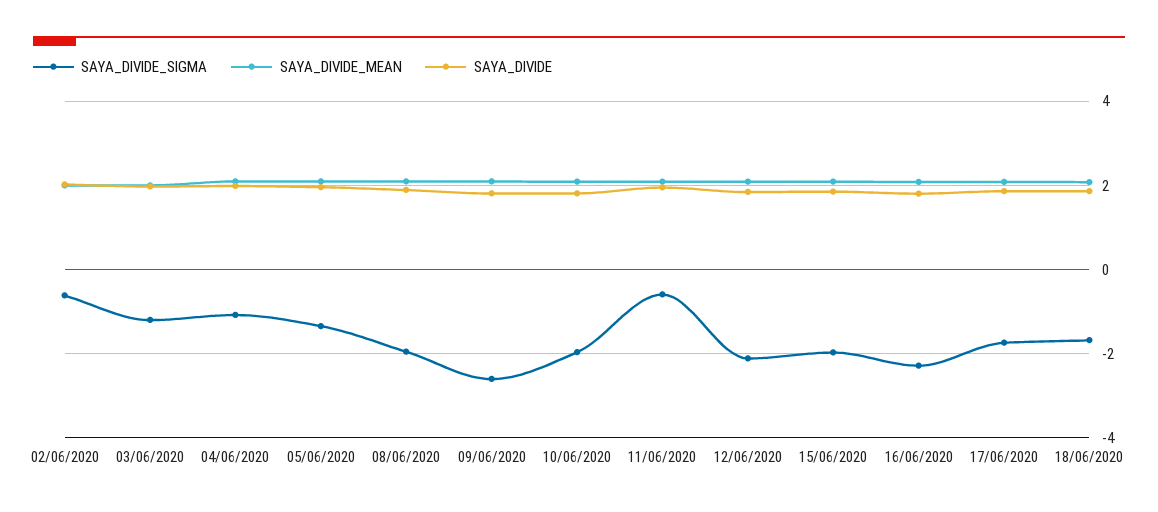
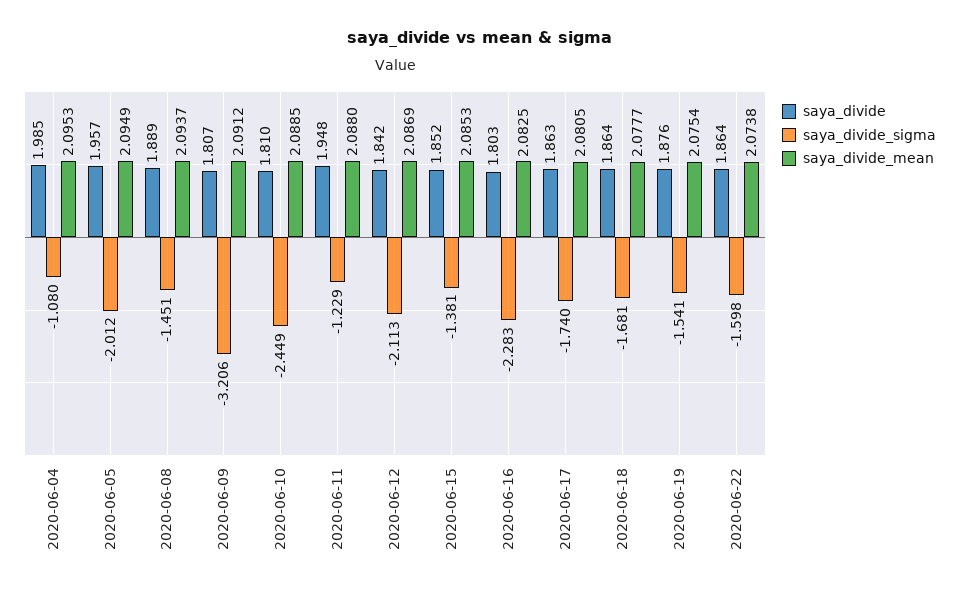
SAYA_DIVIDE_SIGMA, 02/06/2020: -0.6 -> none
SAYA_DIVIDE_MEAN, 02/06/2020: 2 -> none
SAYA_DIVIDE, 02/06/2020: 2 -> none
SAYA_DIVIDE_SIGMA, 03/06/2020: -1.2 -> none
SAYA_DIVIDE_MEAN, 03/06/2020: 2 -> none
SAYA_DIVIDE, 03/06/2020: 2 -> none
SAYA_DIVIDE_SIGMA, 05/06/2020: -1.4 -> -2.012
SAYA_DIVIDE_SIGMA, 08/06/2020: -2 -> -1.451
SAYA_DIVIDE_SIGMA, 09/06/2020: -2.6 -> -3.206
SAYA_DIVIDE_SIGMA, 10/06/2020: -2 -> -2.449
SAYA_DIVIDE_SIGMA, 11/06/2020: -0.6 -> -1.229
SAYA_DIVIDE_SIGMA, 15/06/2020: -2 -> -1.381
SAYA_DIVIDE, 2020-06-19: none -> 1.876
SAYA_DIVIDE_SIGMA, 2020-06-19: none -> -1.541
SAYA_DIVIDE_MEAN, 2020-06-19: none -> 2.0754
SAYA_DIVIDE, 2020-06-22: none -> 1.864
SAYA_DIVIDE_SIGMA, 2020-06-22: none -> -1.598
SAYA_DIVIDE_MEAN, 2020-06-22: none -> 2.0738

